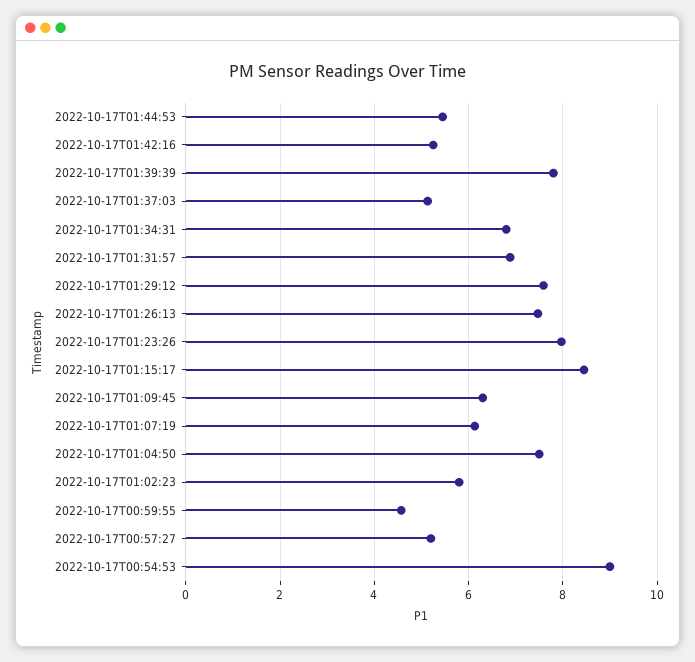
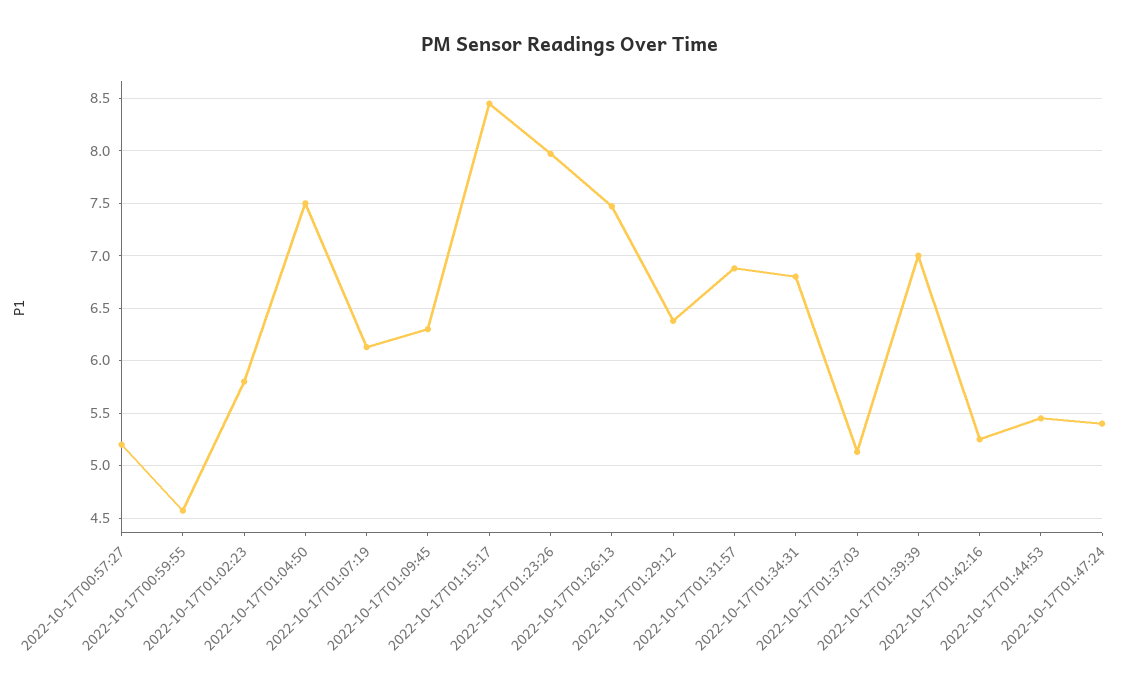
2022-10-17T01:39:39: 7.8 -> 7
2022-10-17T01:29:12: 7.6 -> 6.4
2022-10-17T00:54:53: 9 -> none
2022-10-17T01:47:24: none -> 5.4

